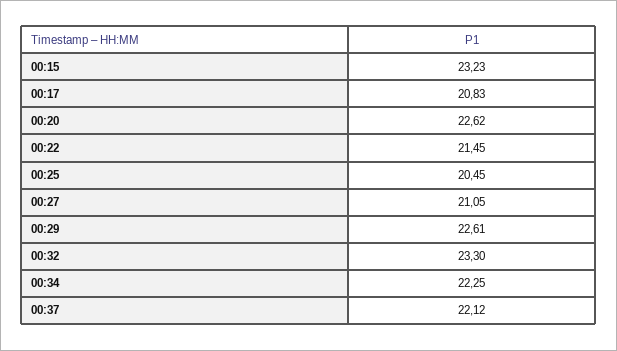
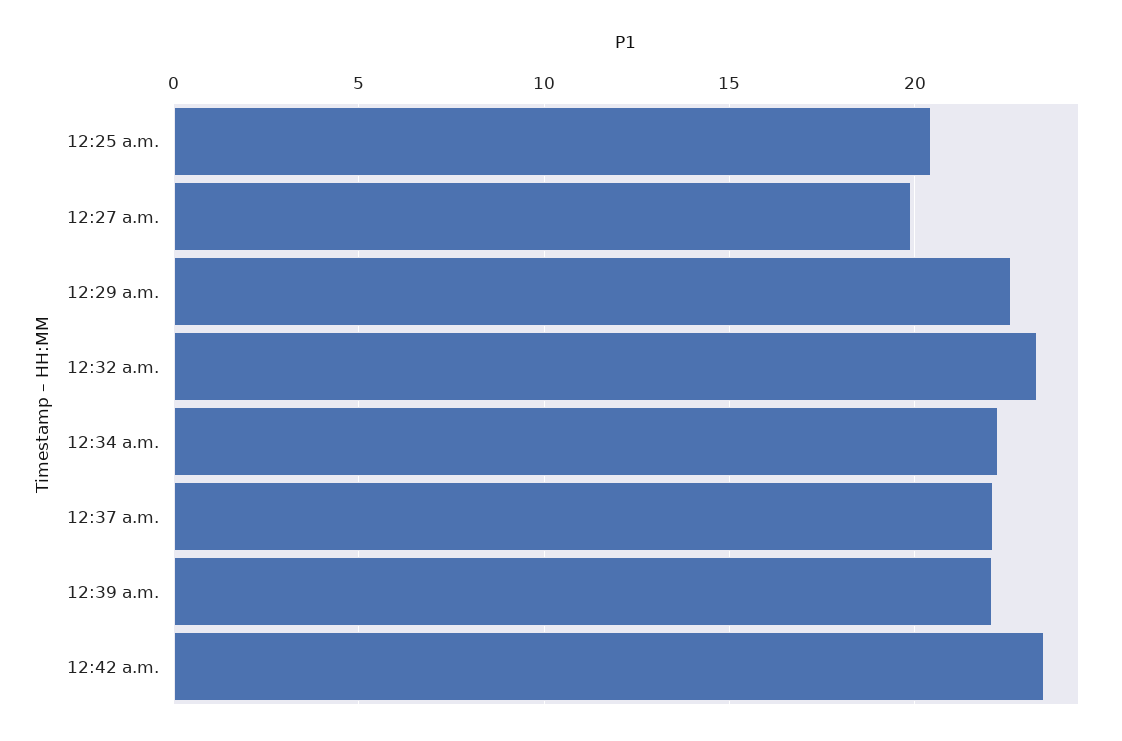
00:15: 23.23 -> none
00:17: 20.83 -> none
00:20: 22.62 -> none
00:22: 21.45 -> none
00:27: 21.05 -> 20
12:39 a.m.: none -> 22
12:42 a.m.: none -> 23.5

